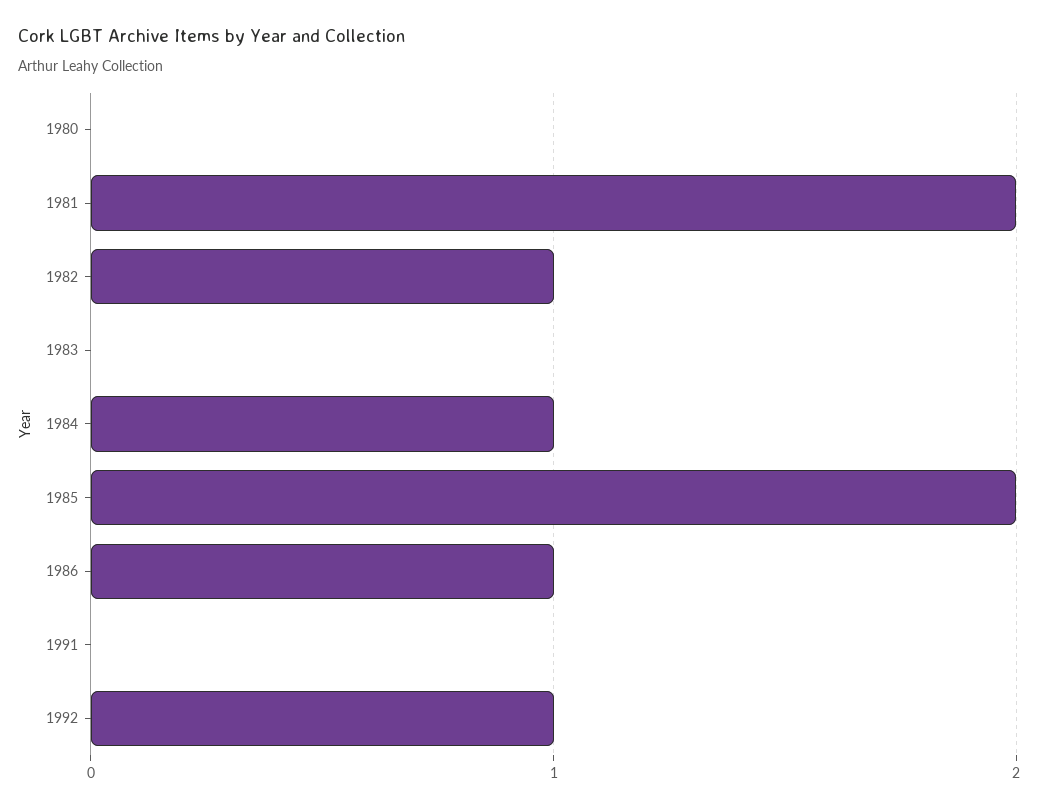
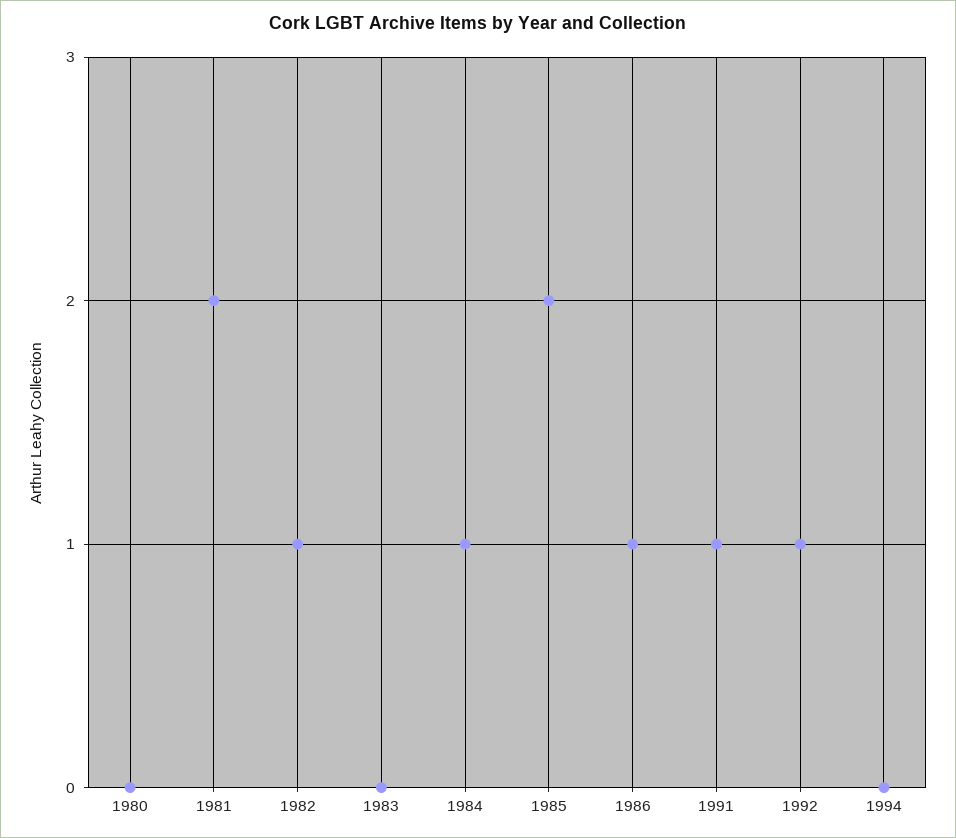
1991: 0 -> 1
1994: none -> 0

